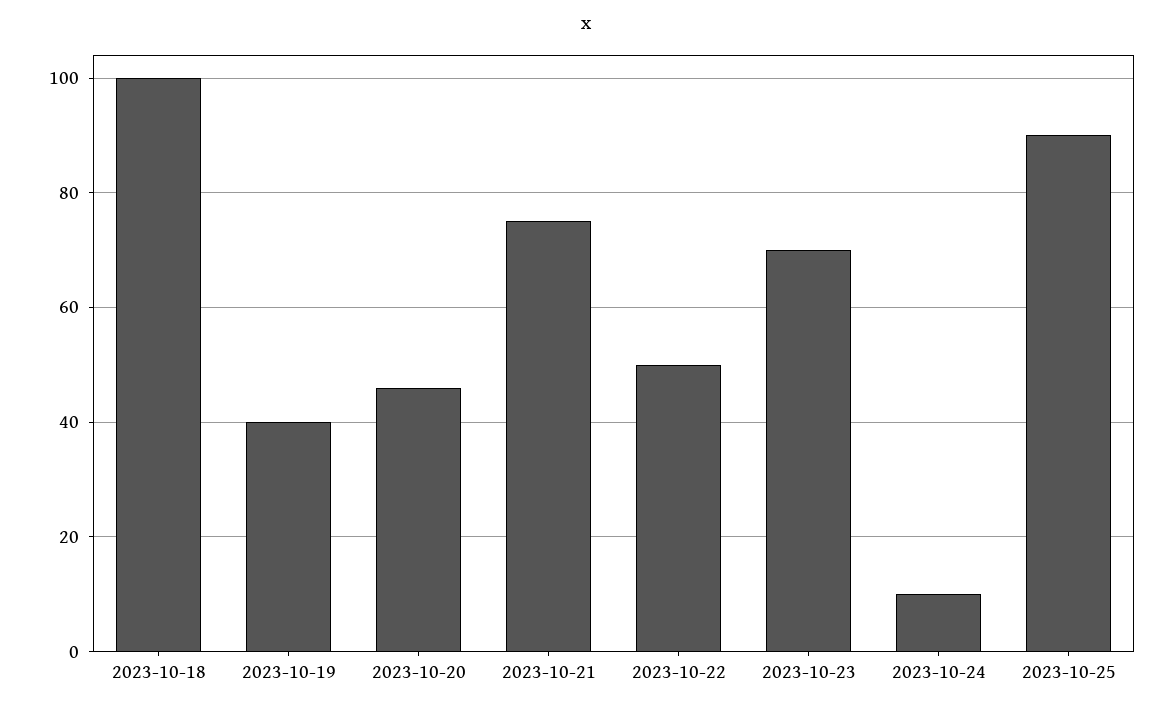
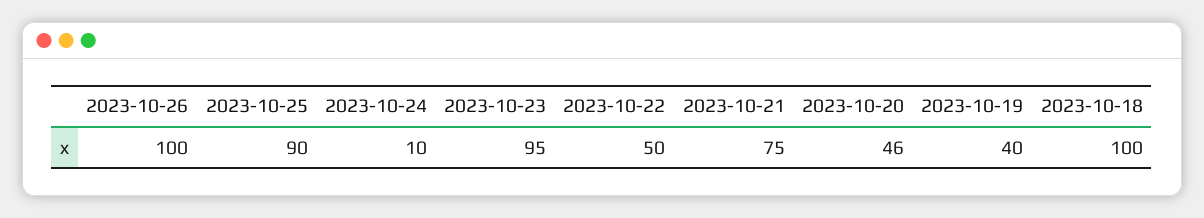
2023-10-23: 70 -> 95
2023-10-26: none -> 100

